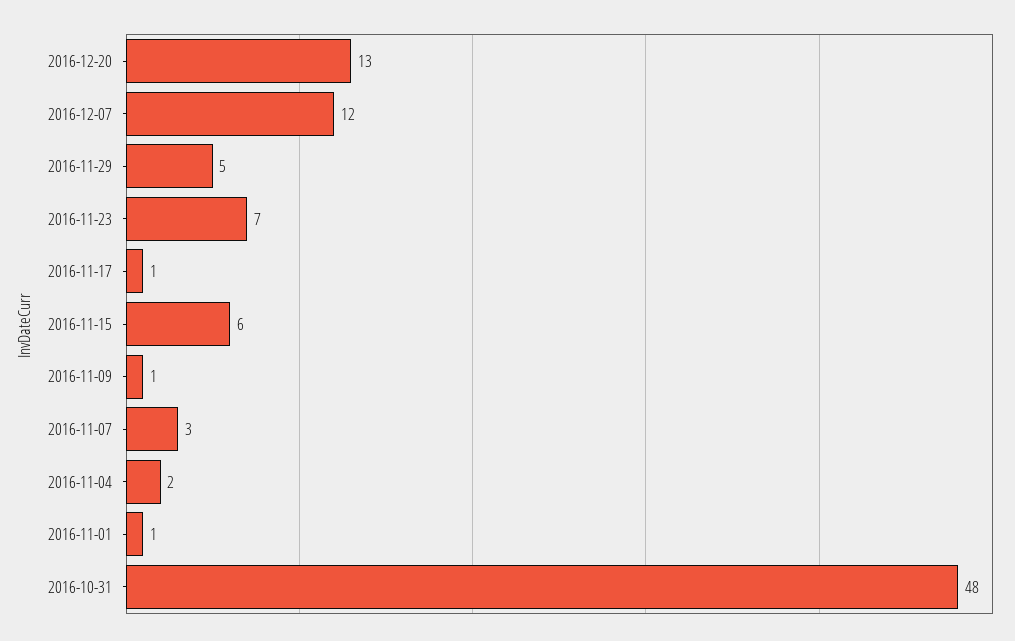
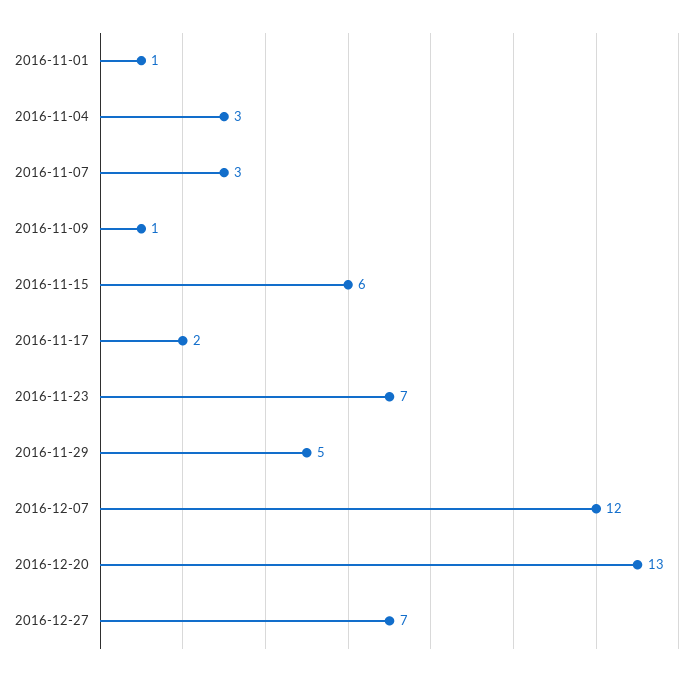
2016-11-17: 1 -> 2
2016-11-04: 2 -> 3
2016-10-31: 48 -> none
2016-12-27: none -> 7

